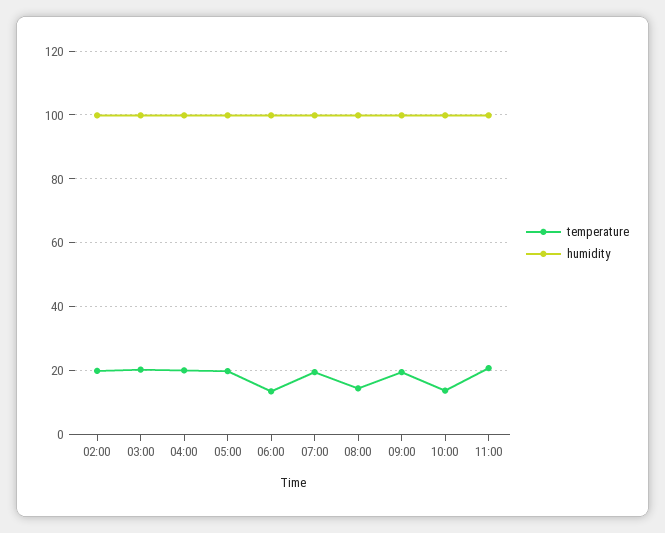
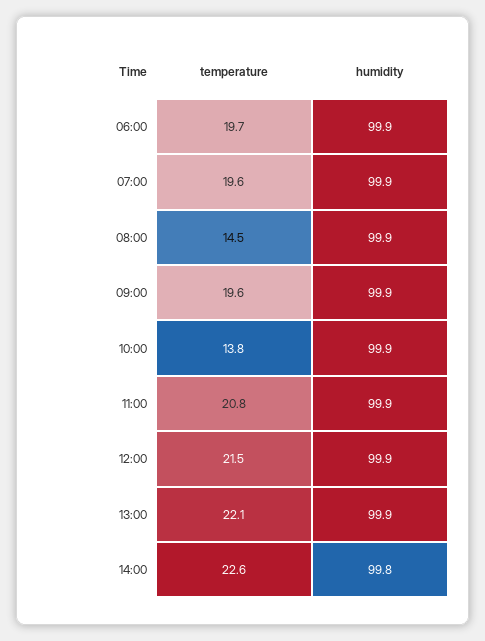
temperature, 02:00: 20 -> none
humidity, 02:00: 100 -> none
temperature, 03:00: 20 -> none
humidity, 03:00: 100 -> none
temperature, 04:00: 20 -> none
humidity, 04:00: 100 -> none
temperature, 05:00: 20 -> none
humidity, 05:00: 100 -> none
temperature, 06:00: 14 -> 19.7
temperature, 12:00: none -> 21.5
humidity, 12:00: none -> 99.9
temperature, 13:00: none -> 22.1
humidity, 13:00: none -> 99.9
temperature, 14:00: none -> 22.6
humidity, 14:00: none -> 99.8

